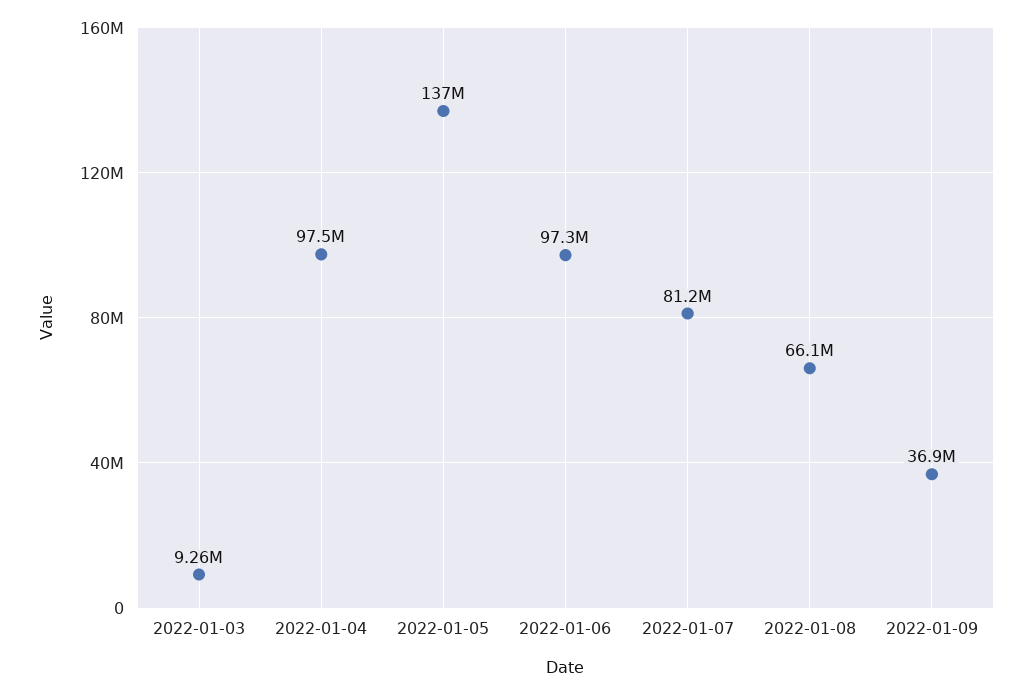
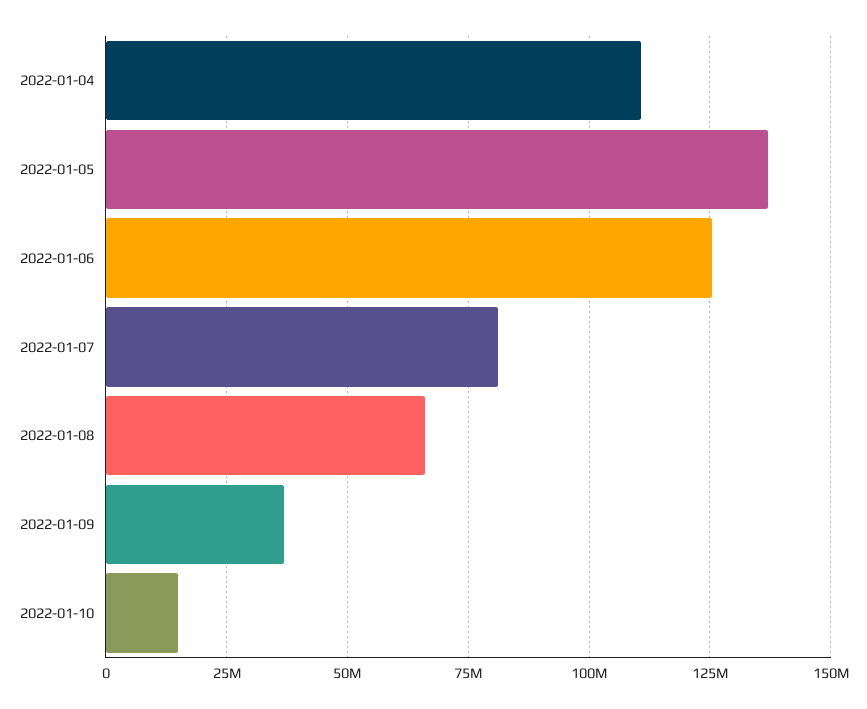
2022-01-03: 9260000 -> none
2022-01-04: 97500000 -> 110000000
2022-01-06: 97300000 -> 125000000
2022-01-10: none -> 15000000

